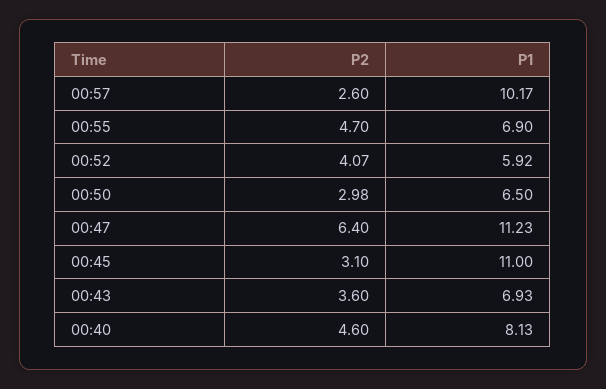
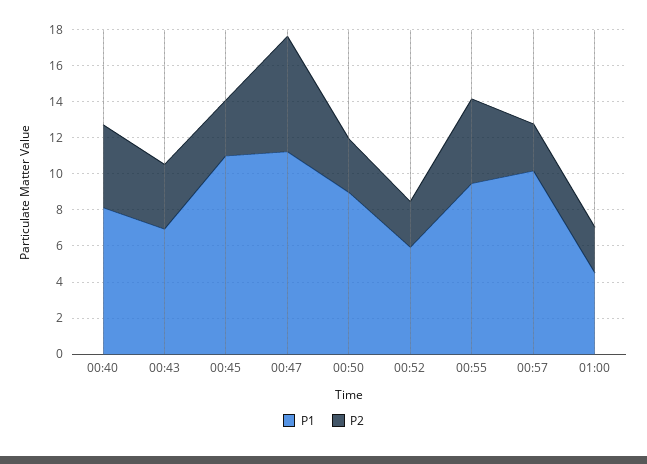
P1, 00:55: 6.9 -> 9.5
P2, 00:52: 4.07 -> 2.5
P1, 00:50: 6.5 -> 9
P1, 01:00: none -> 4.5
P2, 01:00: none -> 2.5

